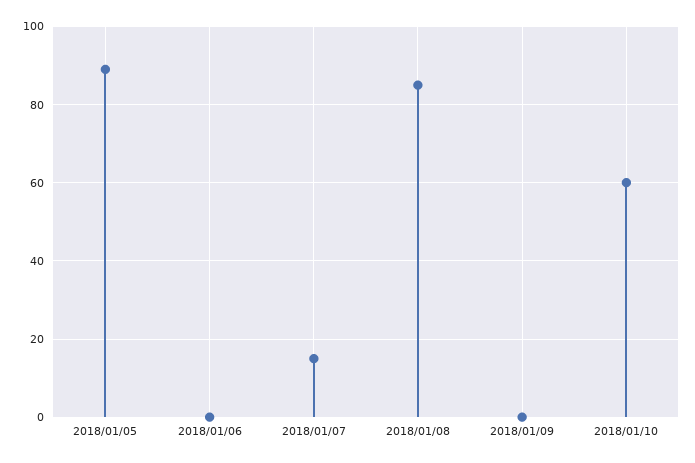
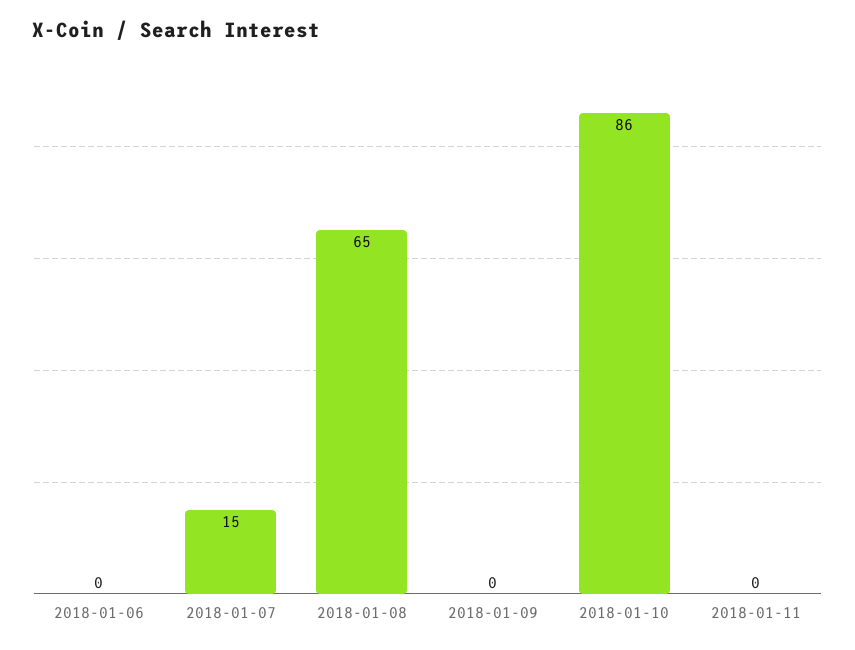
2018/01/05: 90 -> none
2018/01/08: 85 -> 65
2018/01/10: 60 -> 86
2018-01-11: none -> 0

